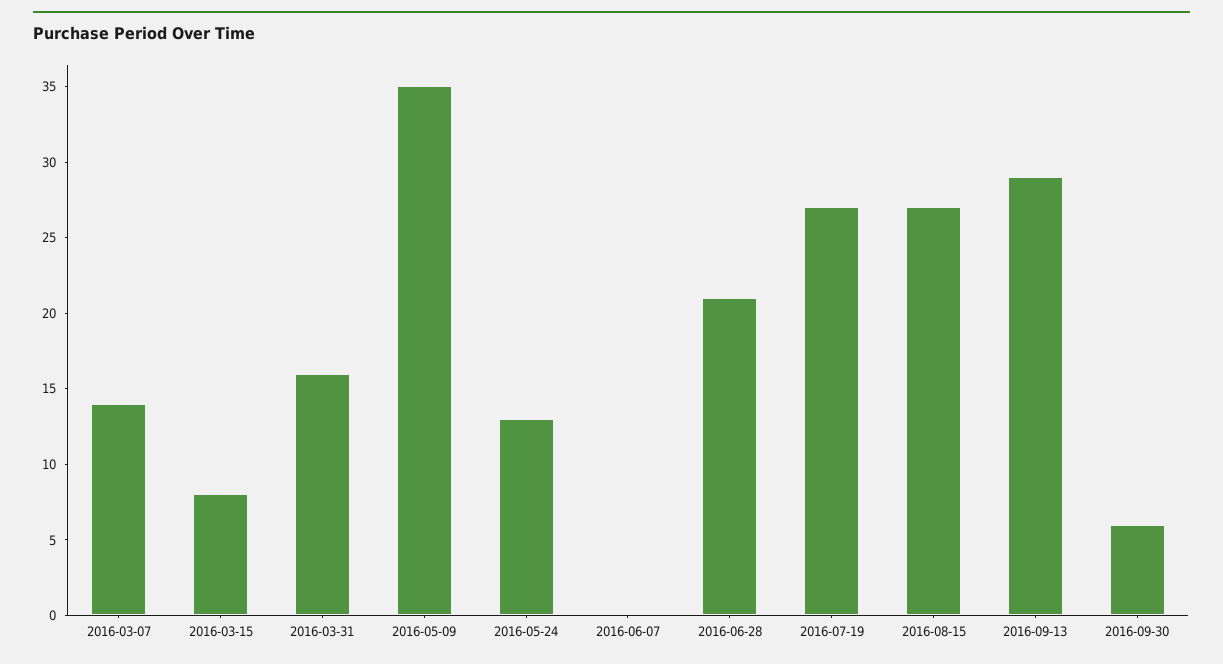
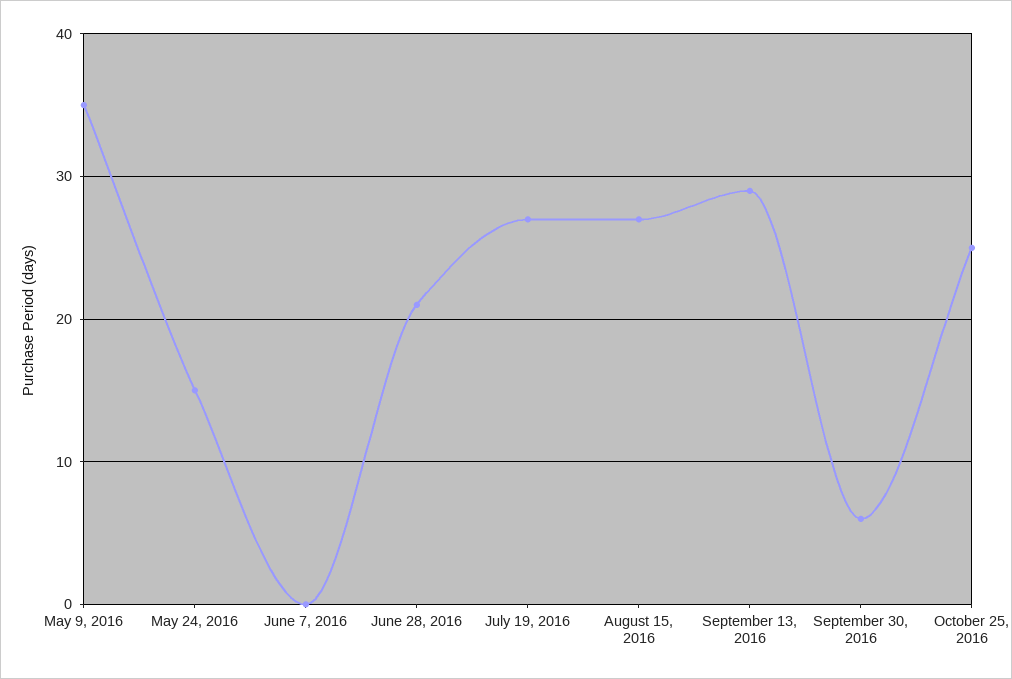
2016-03-07: 14 -> none
2016-03-15: 8 -> none
2016-03-31: 16 -> none
2016-05-24: 13 -> 15
October 25, 2016: none -> 25

